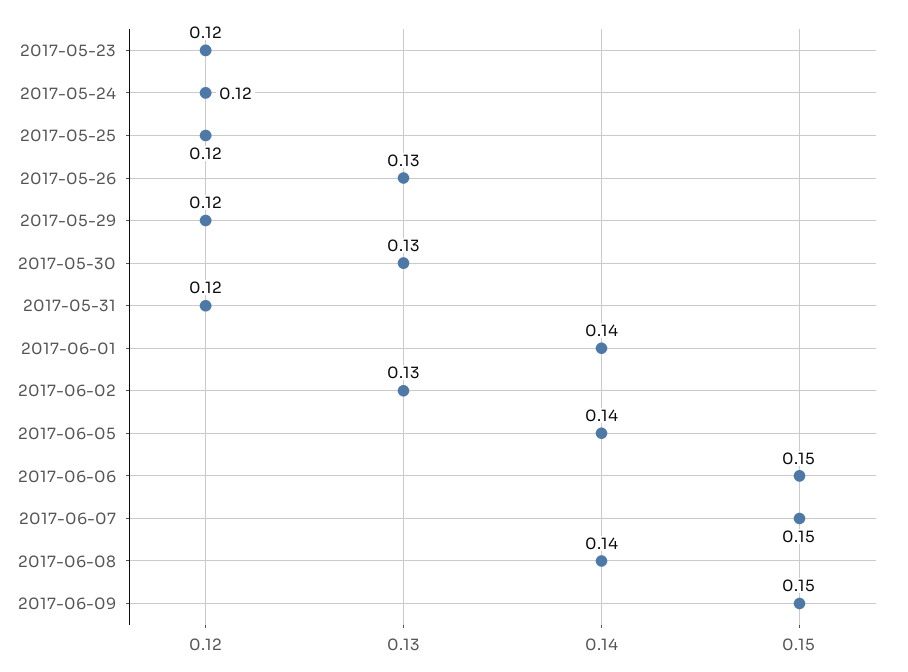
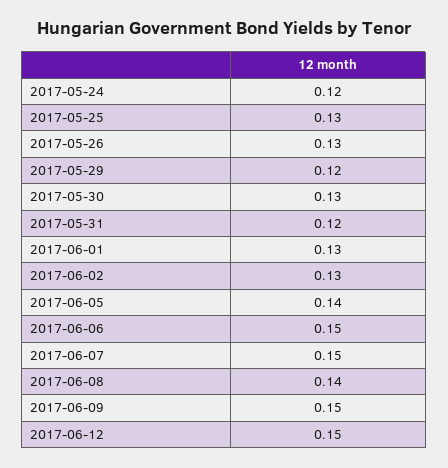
2017-05-23: 0.12 -> none
2017-05-25: 0.12 -> 0.13
2017-06-01: 0.14 -> 0.13
2017-06-12: none -> 0.15

